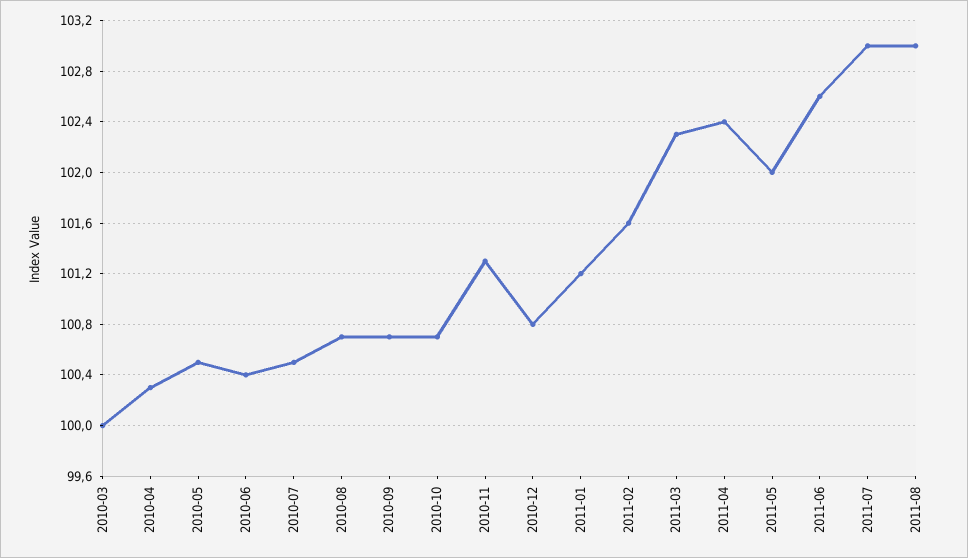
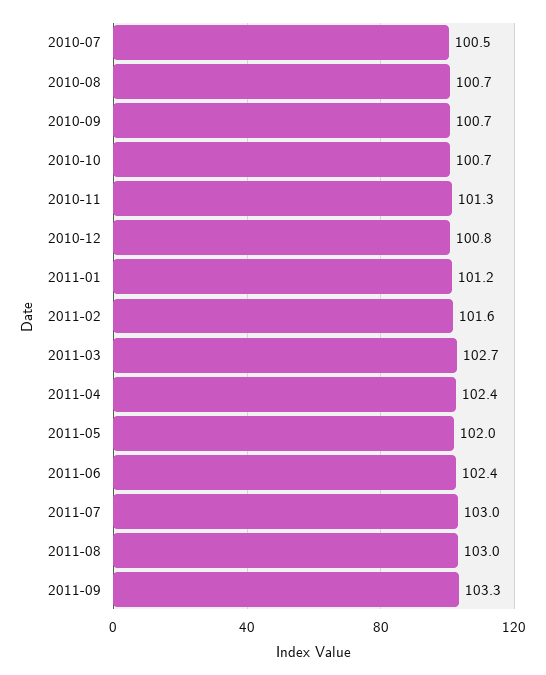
2010-03: 100 -> none
2010-04: 100.3 -> none
2010-05: 100.5 -> none
2010-06: 100.4 -> none
2011-03: 102.3 -> 102.7
2011-06: 102.6 -> 102.4
2011-09: none -> 103.3

